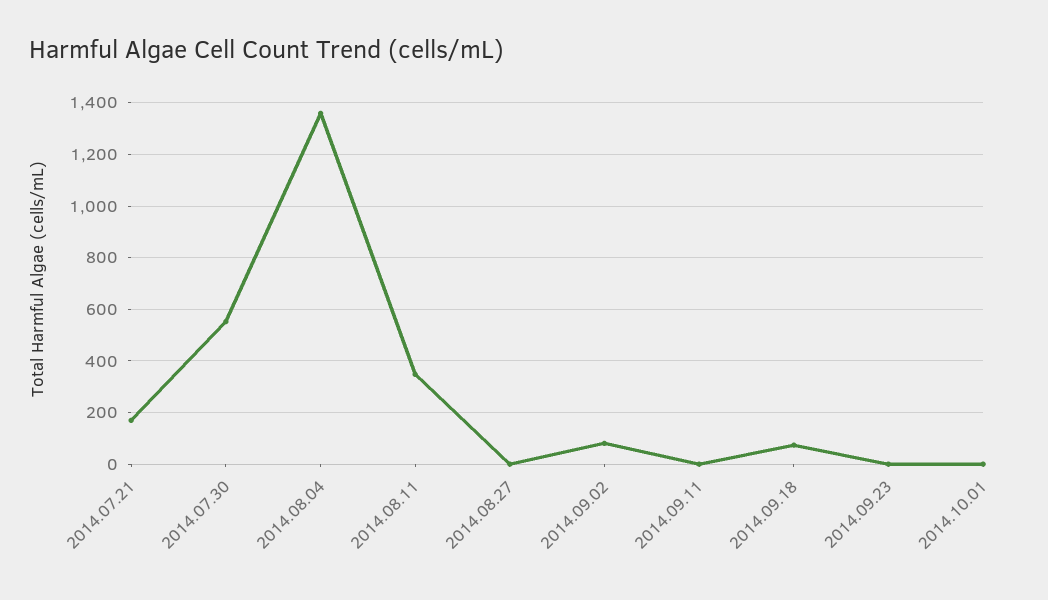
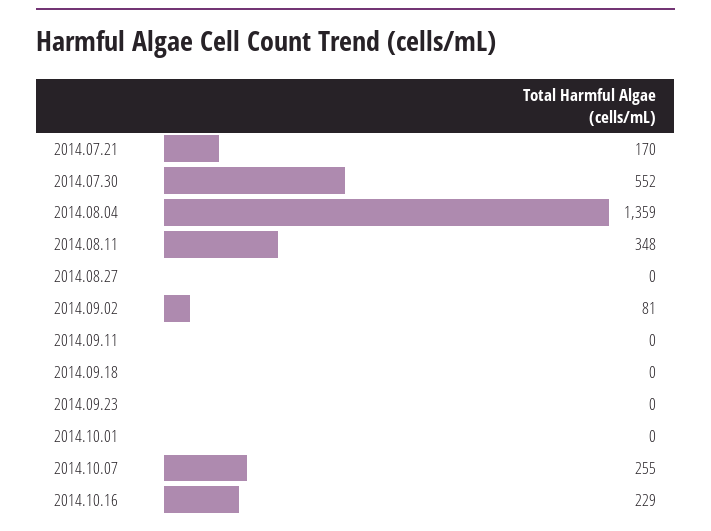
2014.09.18: 75 -> 0
2014.10.07: none -> 255
2014.10.16: none -> 229

